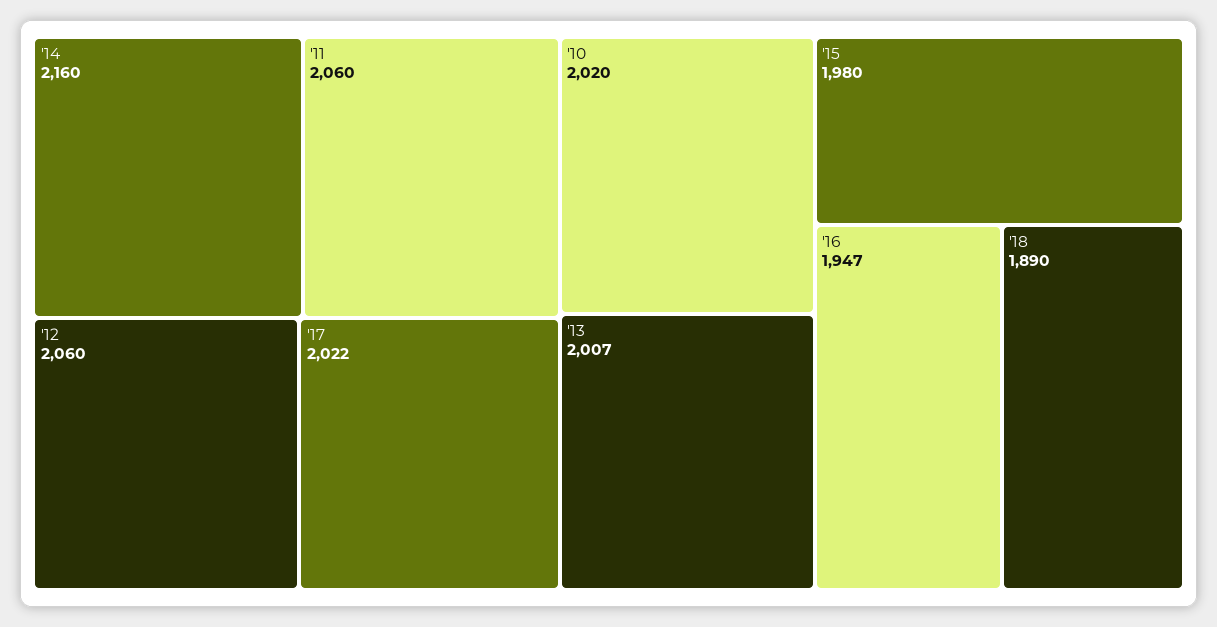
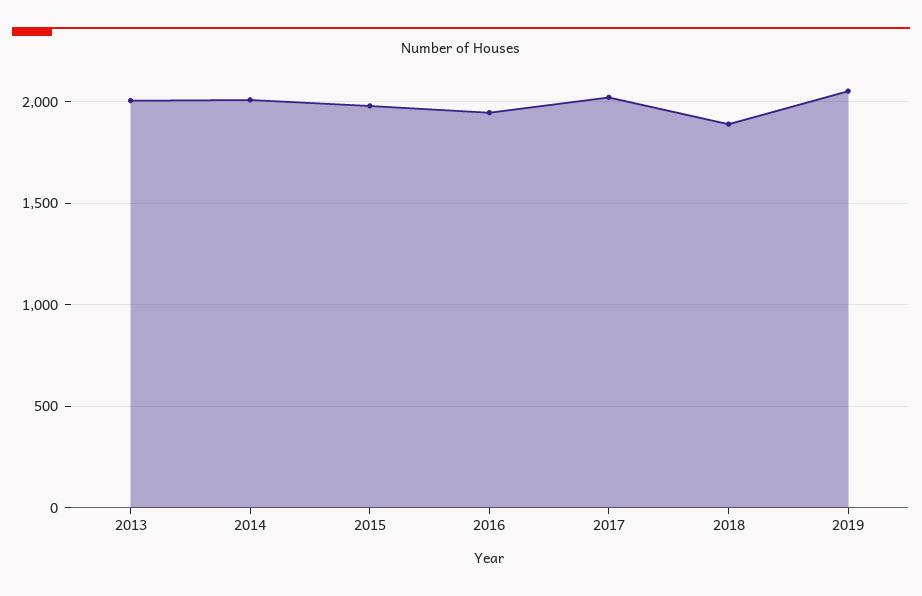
'14: 2160 -> 2000
'11: 2060 -> none
'12: 2060 -> none
'10: 2020 -> none
2019: none -> 2050

